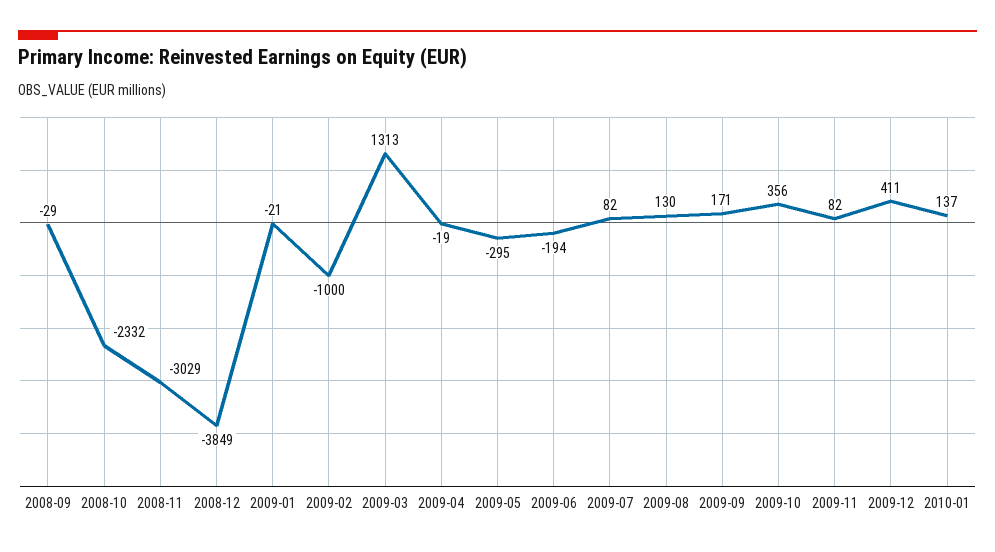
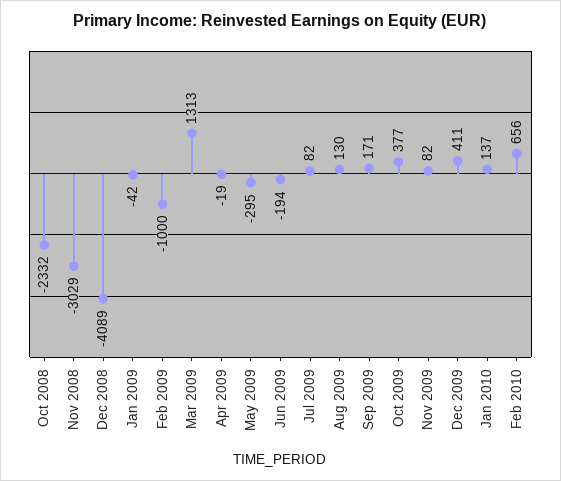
2008-09: -29 -> none
2008-12: -3849 -> -4089
2009-01: -21 -> -42
2009-10: 356 -> 377
Feb 2010: none -> 656

